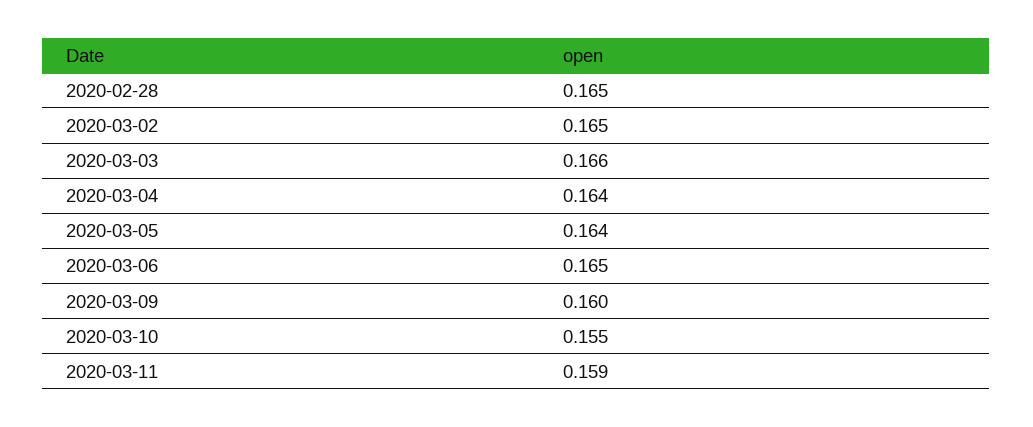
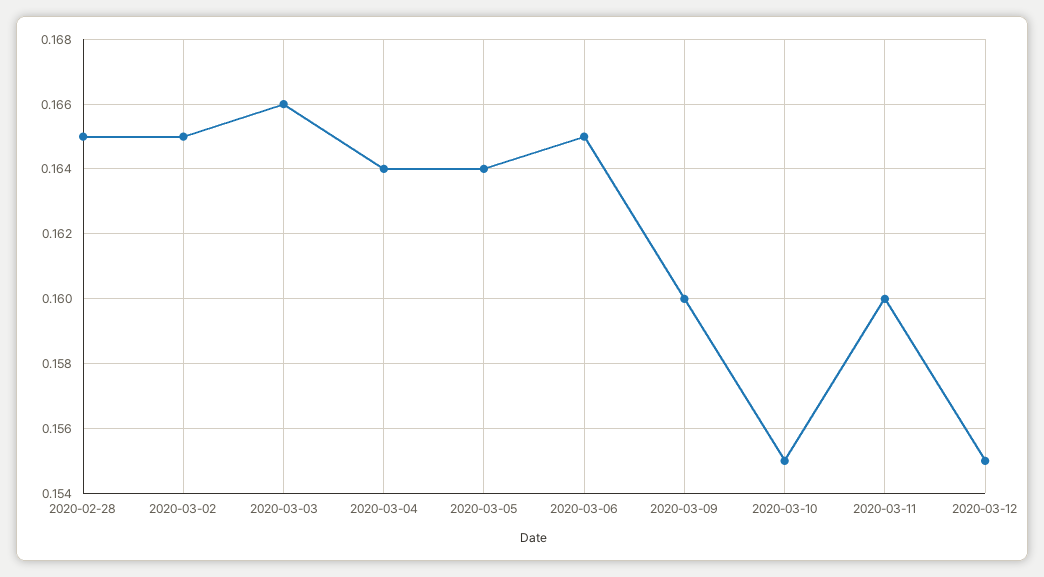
2020-03-11: 0.159 -> 0.16
2020-03-12: none -> 0.155

